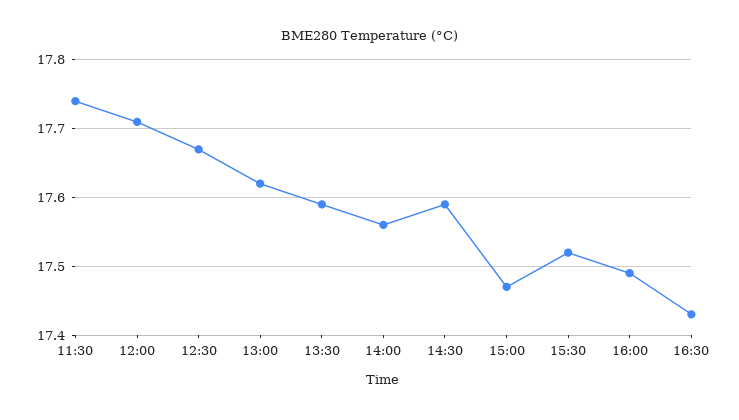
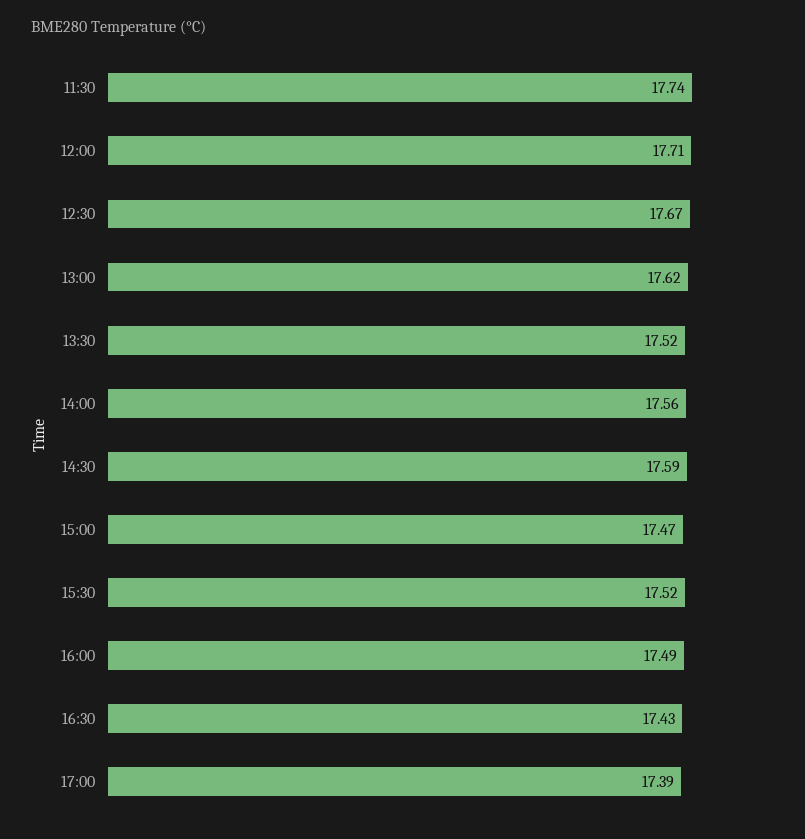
13:30: 17.59 -> 17.52
17:00: none -> 17.39

